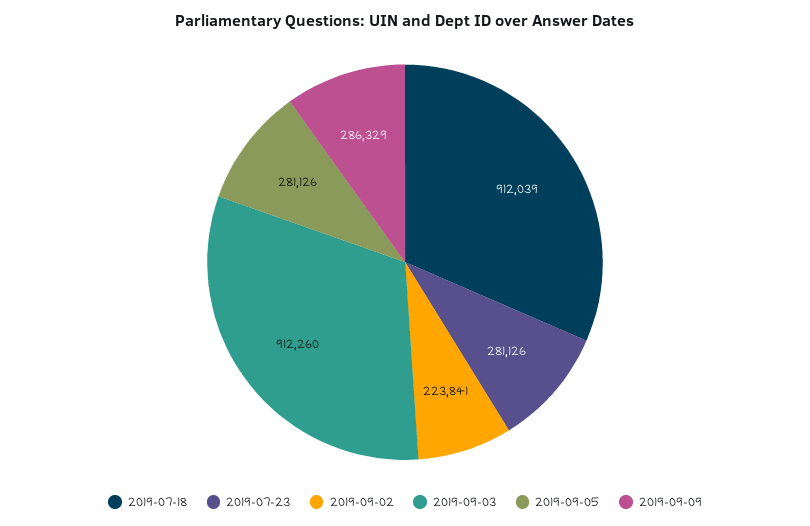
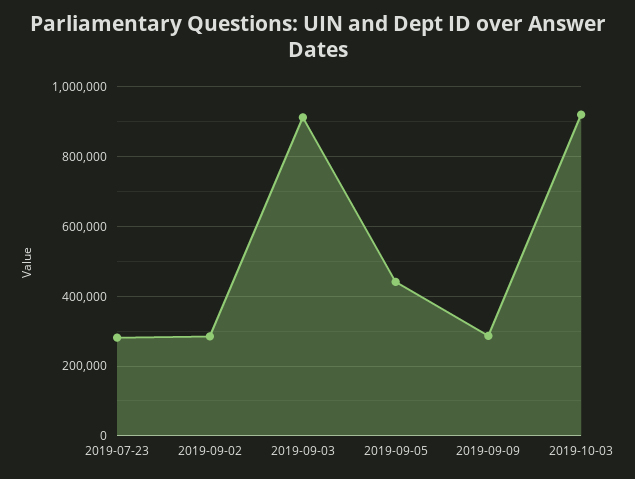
2019-07-18: 912039 -> none
2019-09-02: 223841 -> 280000
2019-09-05: 281126 -> 440000
2019-10-03: none -> 920000

